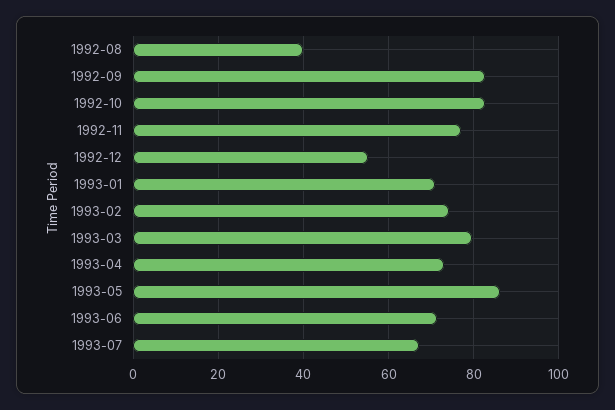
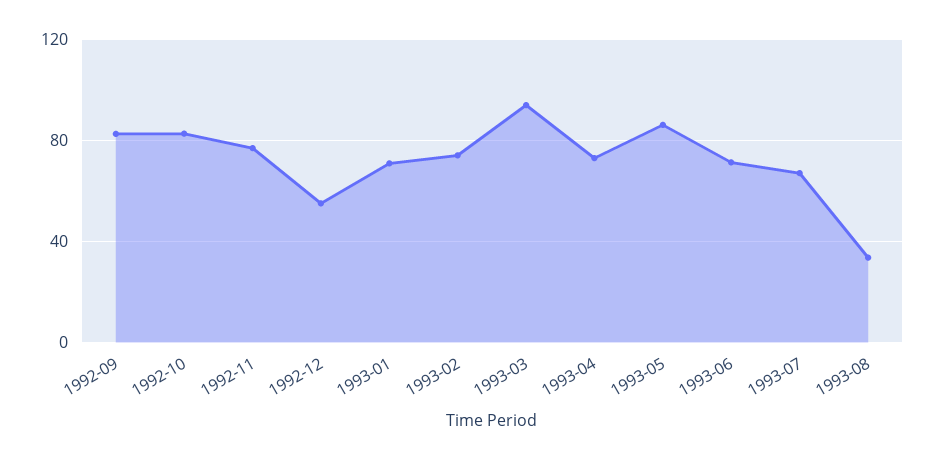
1992-08: 40 -> none
1993-03: 80 -> 95
1993-08: none -> 35

